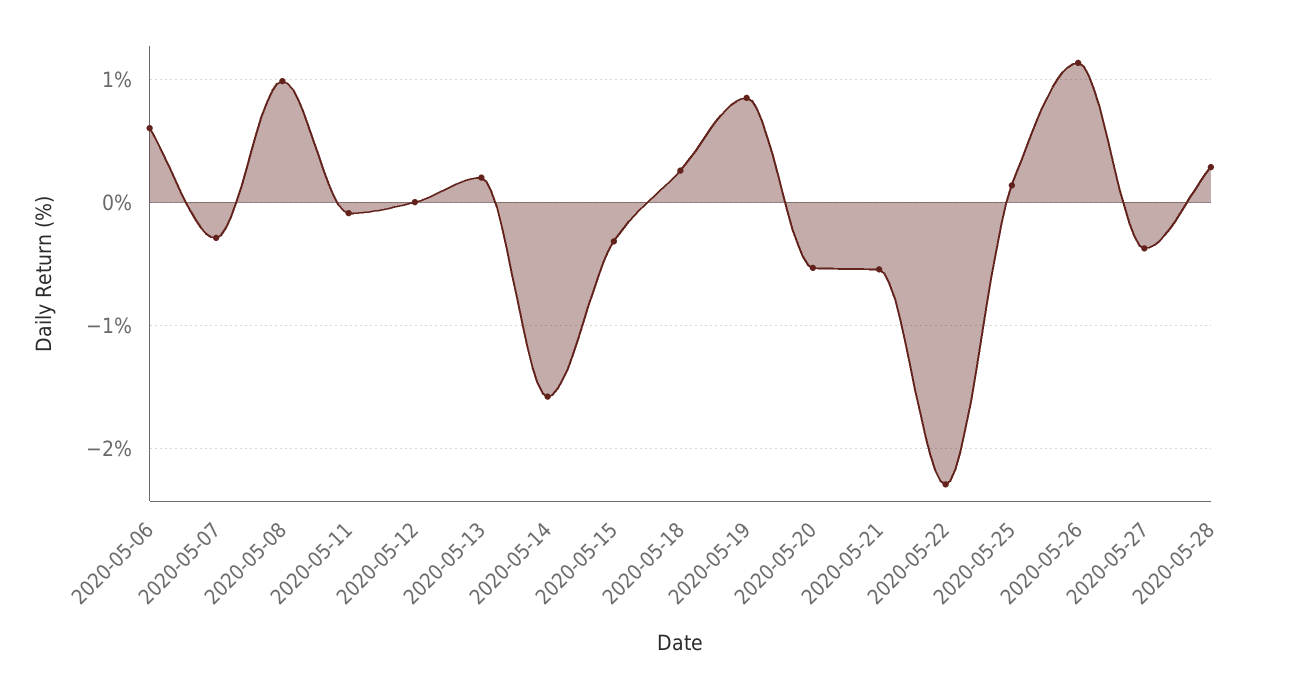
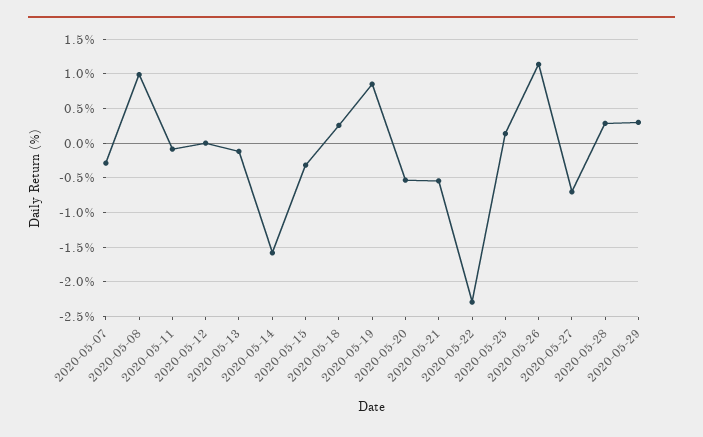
2020-05-06: 0.6 -> none
2020-05-13: 0.2 -> -0.1
2020-05-27: -0.4 -> -0.7
2020-05-29: none -> 0.3

